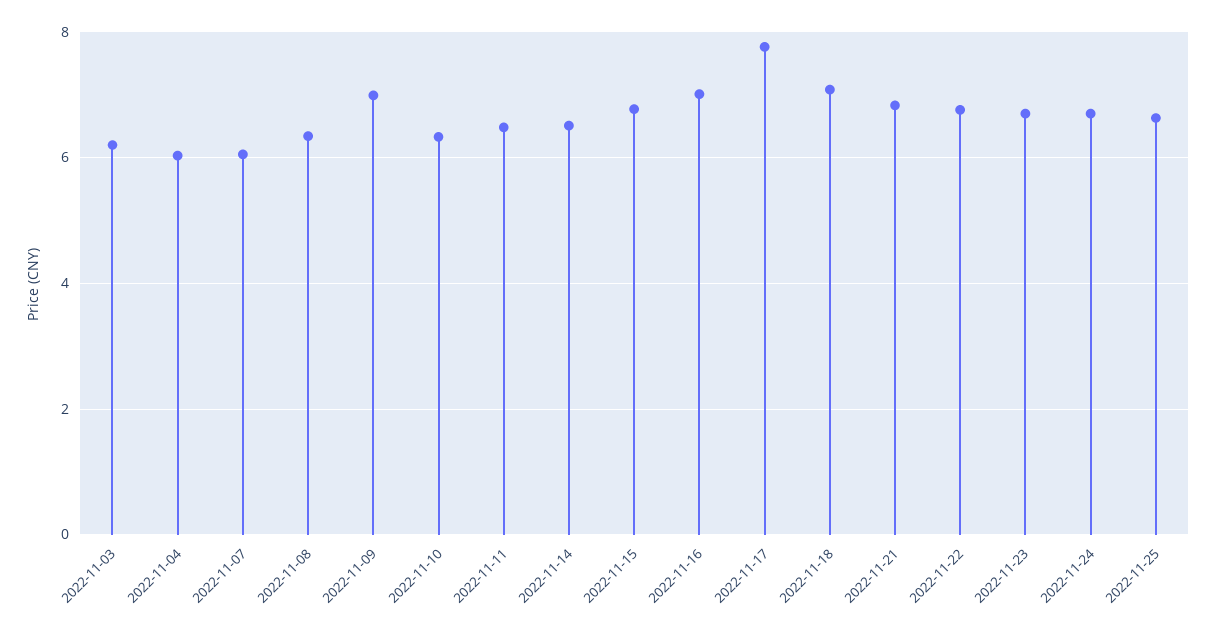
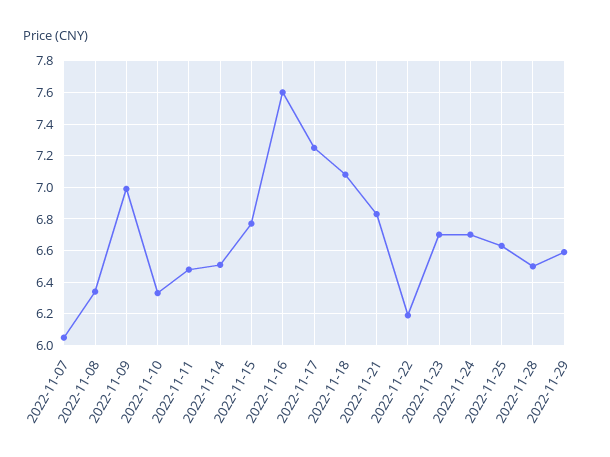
2022-11-03: 6.2 -> none
2022-11-04: 6 -> none
2022-11-16: 7 -> 7.6
2022-11-17: 7.8 -> 7.25
2022-11-22: 6.8 -> 6.2
2022-11-28: none -> 6.5
2022-11-29: none -> 6.6

